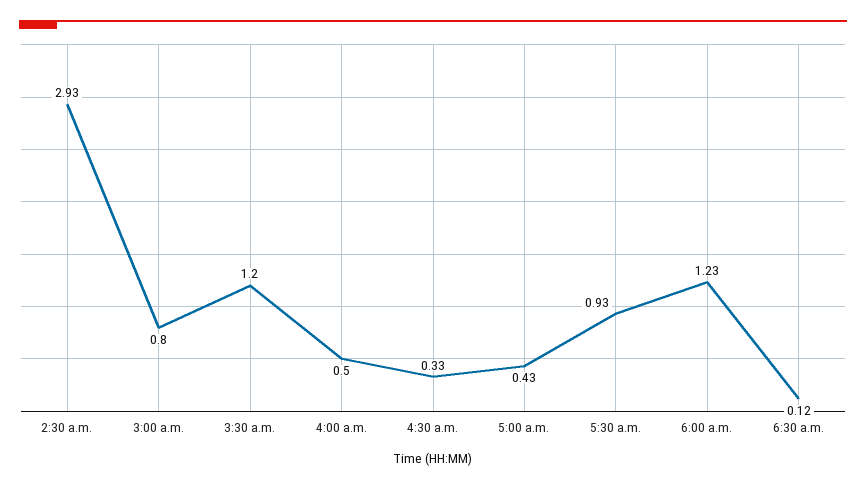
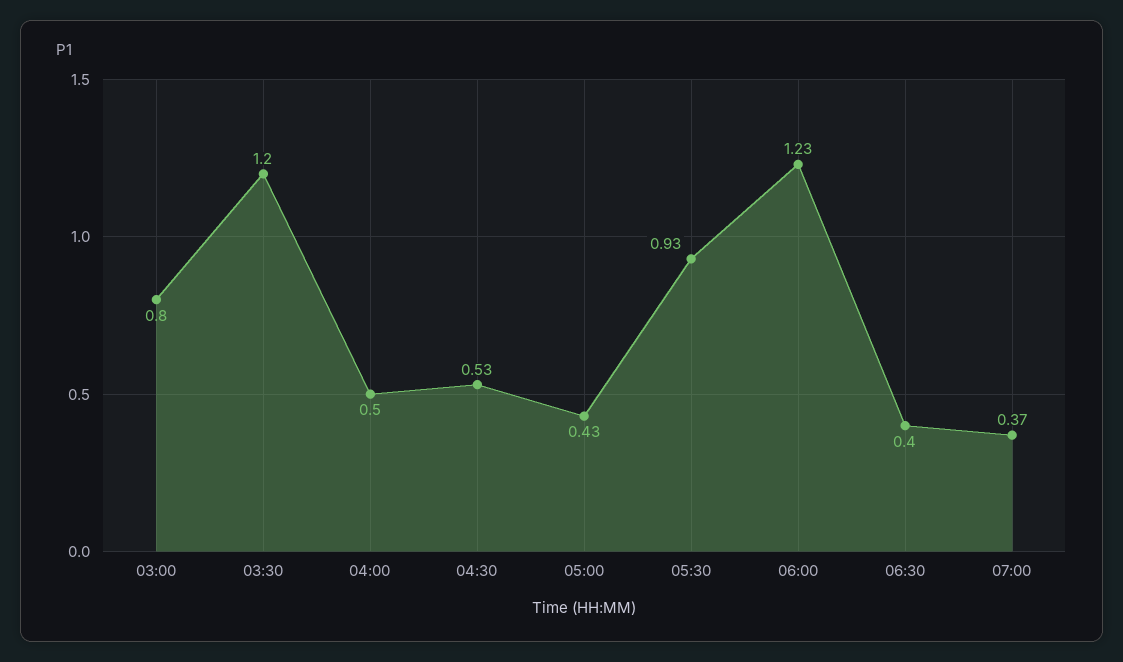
2:30 a.m.: 2.93 -> none
4:30 a.m.: 0.33 -> 0.53
6:30 a.m.: 0.12 -> 0.4
07:00: none -> 0.37

